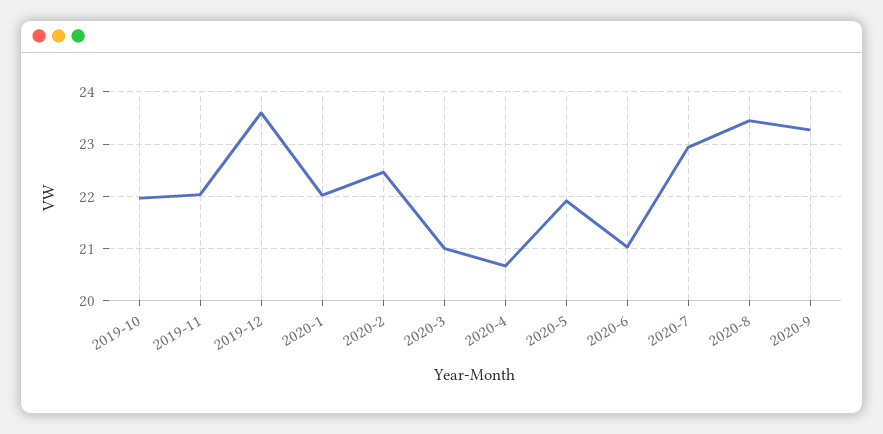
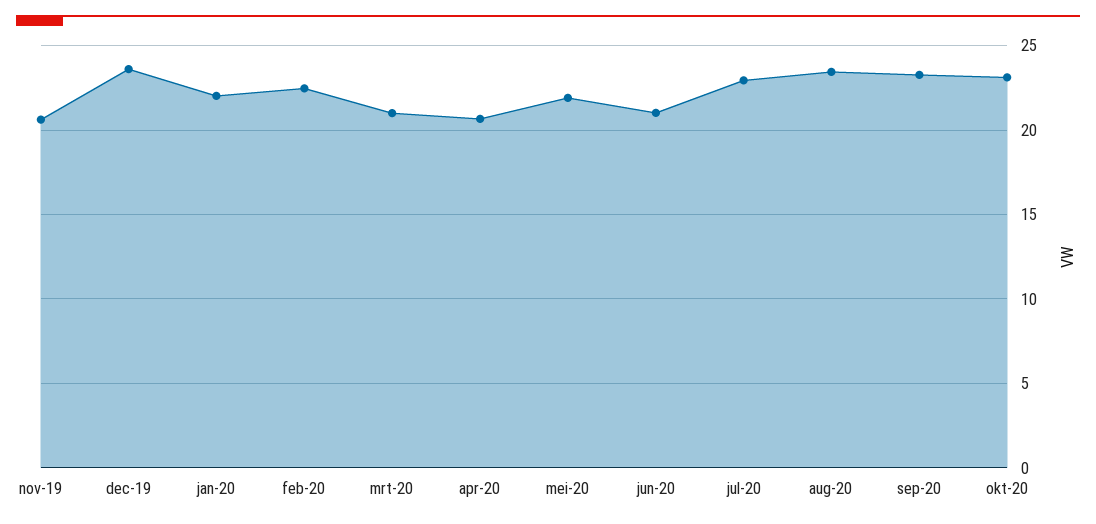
2019-10: 22 -> none
2019-11: 22 -> 20.5
okt-20: none -> 23

